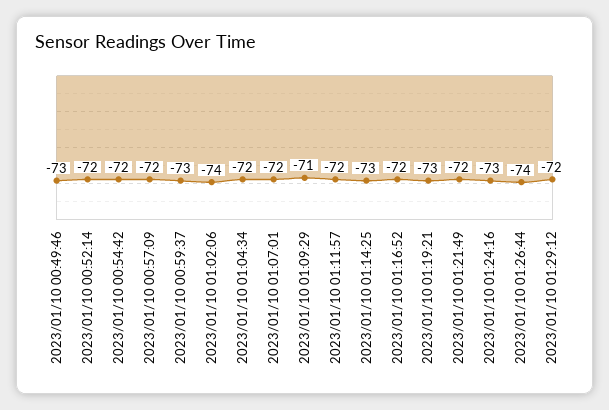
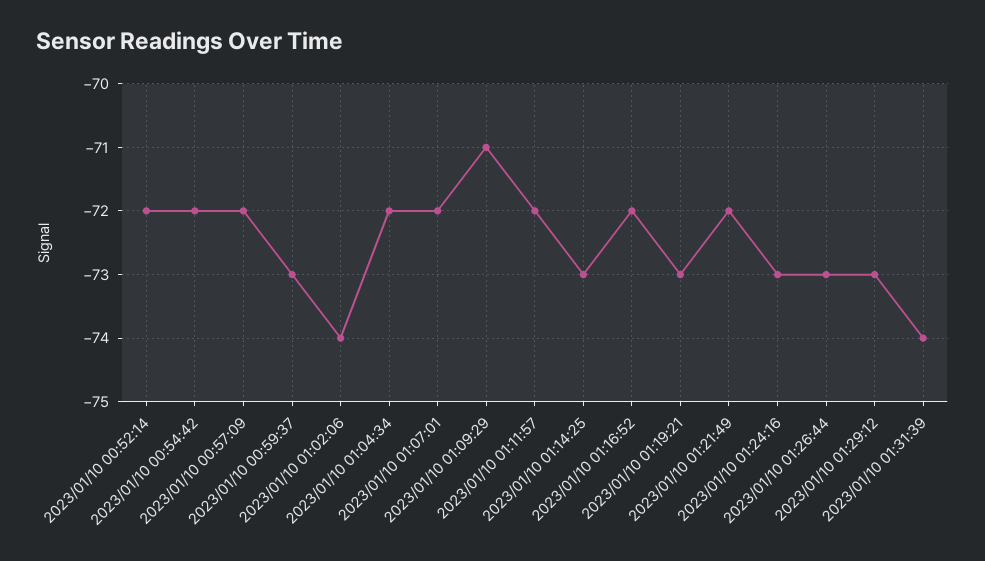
2023/01/10 00:49:46: -73 -> none
2023/01/10 01:26:44: -74 -> -73
2023/01/10 01:29:12: -72 -> -73
2023/01/10 01:31:39: none -> -74

